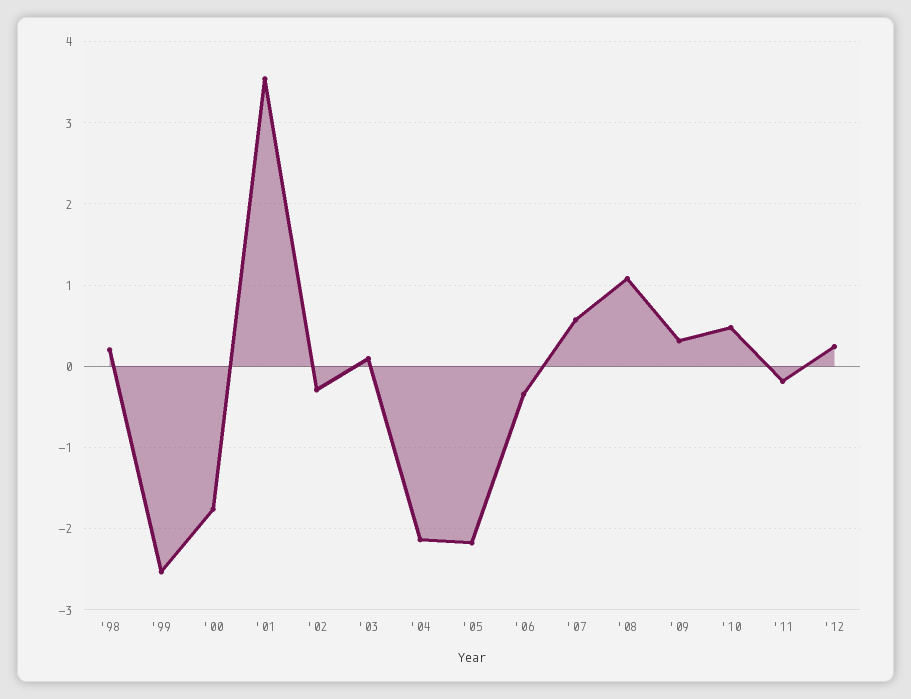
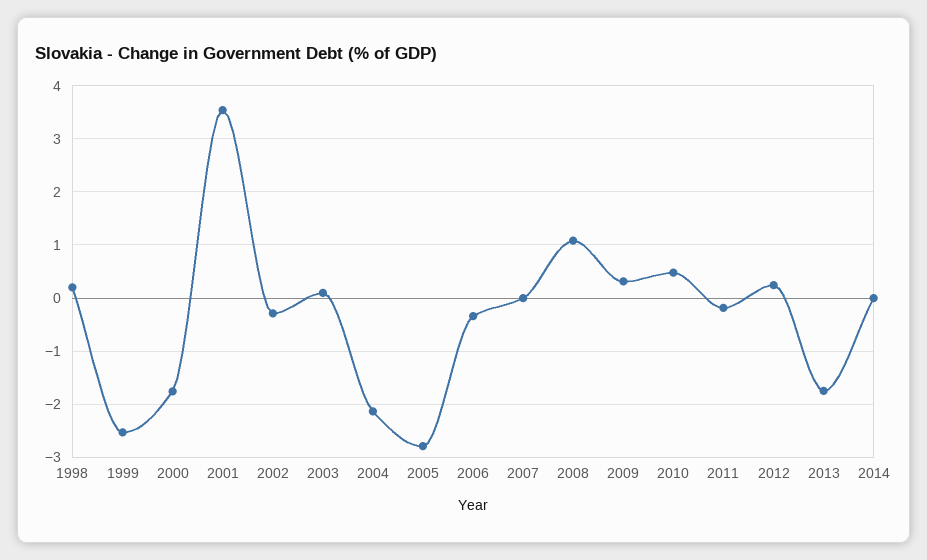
'05: -2.2 -> -2.8
'07: 0.6 -> 0
2013: none -> -1.8
2014: none -> 0

